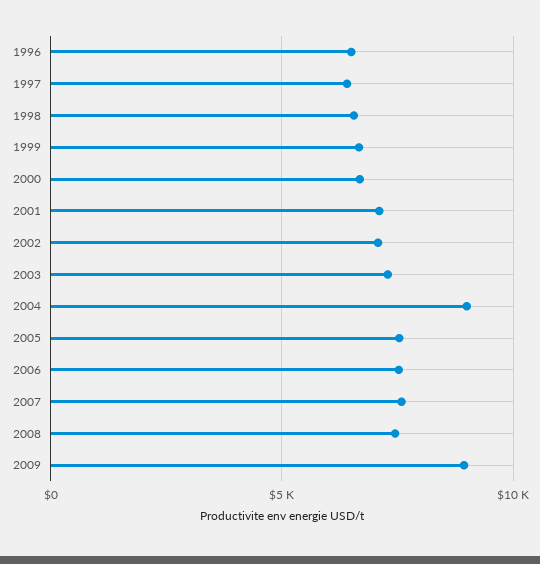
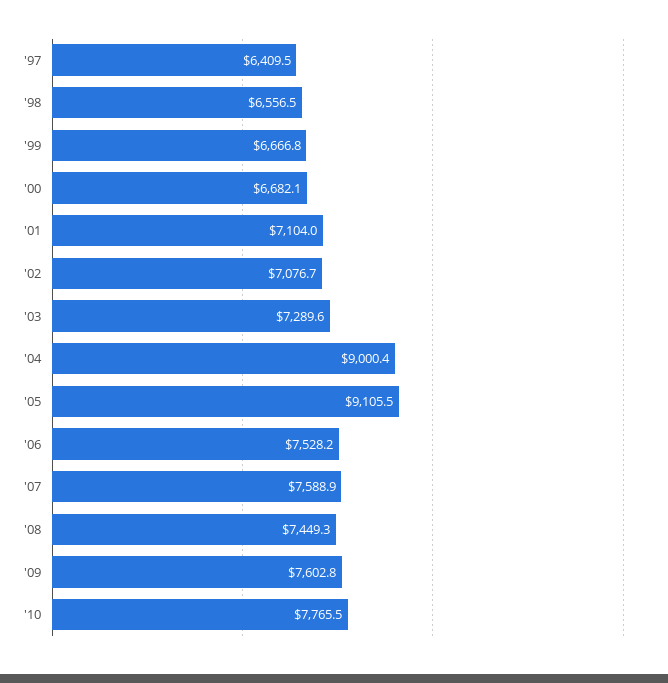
1996: 6500 -> none
2005: 7500 -> 9105.5
2009: 9000 -> 7602.8
'10: none -> 7765.5

